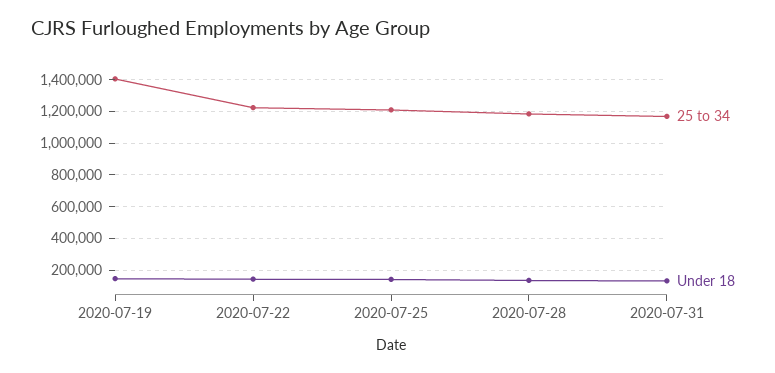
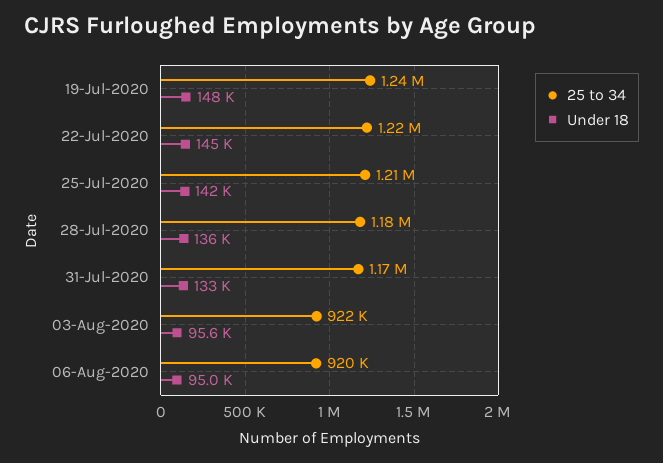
25 to 34, 2020-07-19: 1400000 -> 1240000
25 to 34, 03-Aug-2020: none -> 922000
Under 18, 03-Aug-2020: none -> 95600
25 to 34, 06-Aug-2020: none -> 920000
Under 18, 06-Aug-2020: none -> 95000

